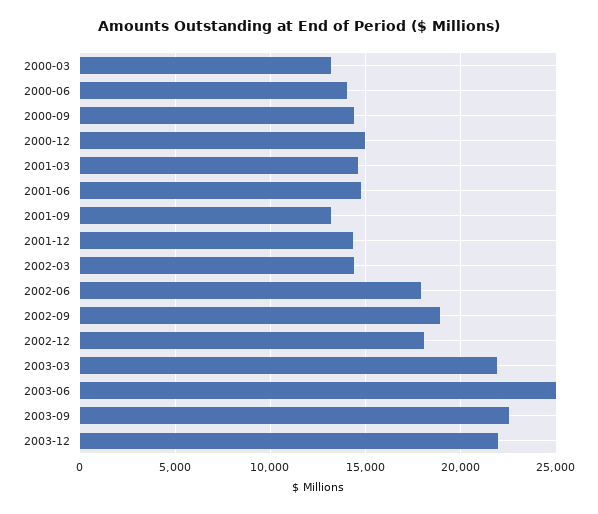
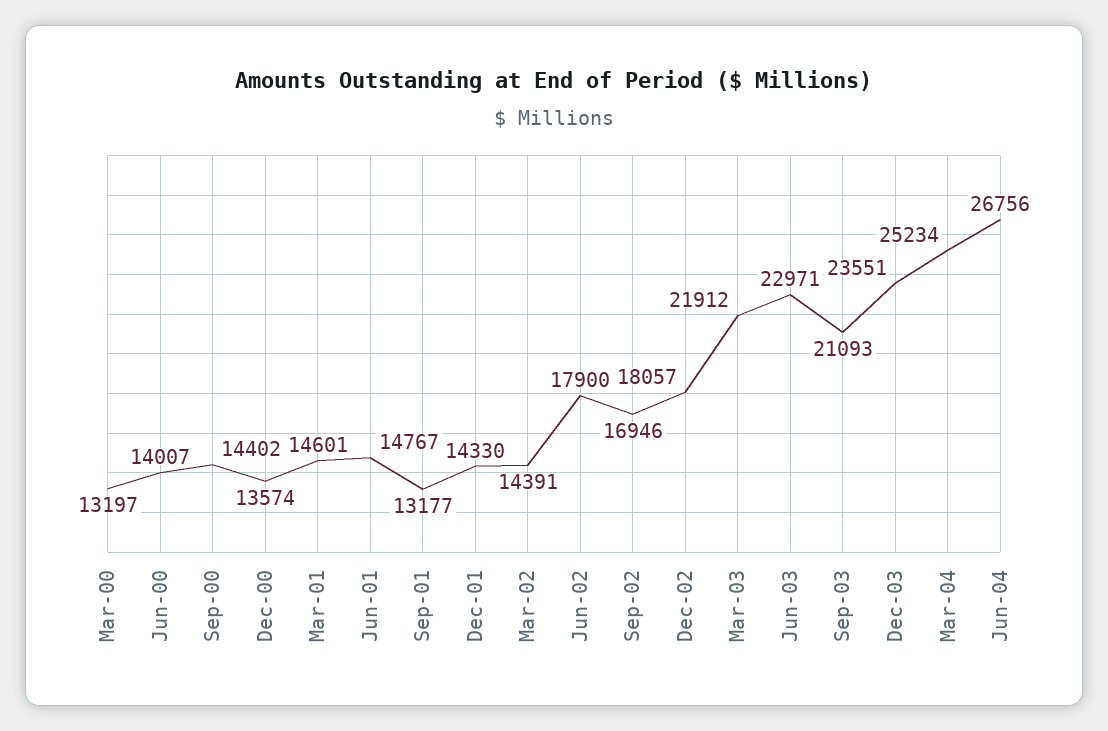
2000-12: 15000 -> 13574
2002-09: 19000 -> 16946
2003-06: 25000 -> 22971
2003-09: 22500 -> 21093
2003-12: 22000 -> 23551
Mar-04: none -> 25234
Jun-04: none -> 26756

